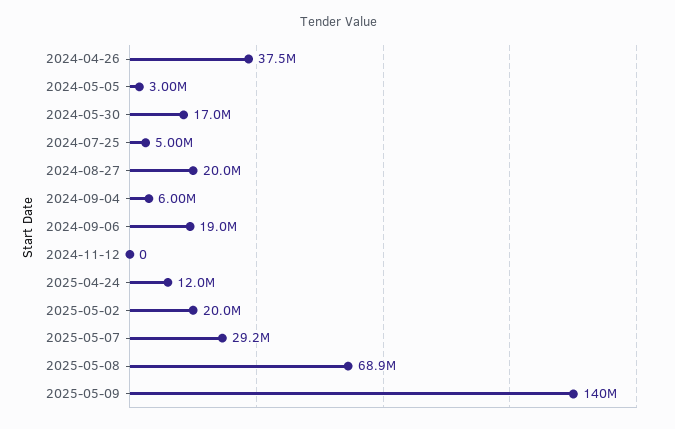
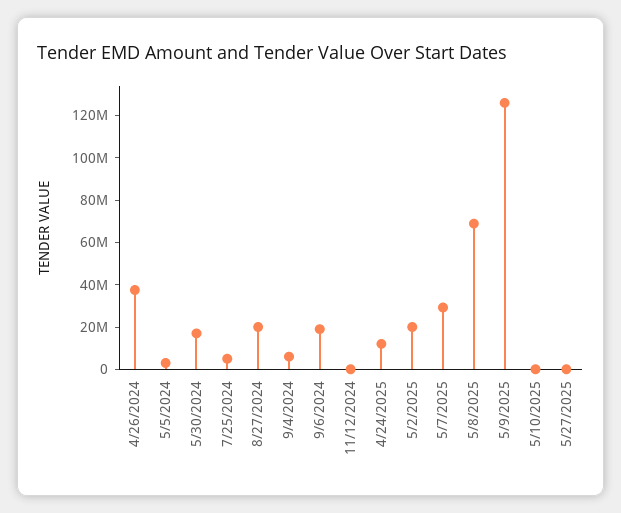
2025-05-09: 140000000 -> 125000000
5/10/2025: none -> 0
5/27/2025: none -> 0

